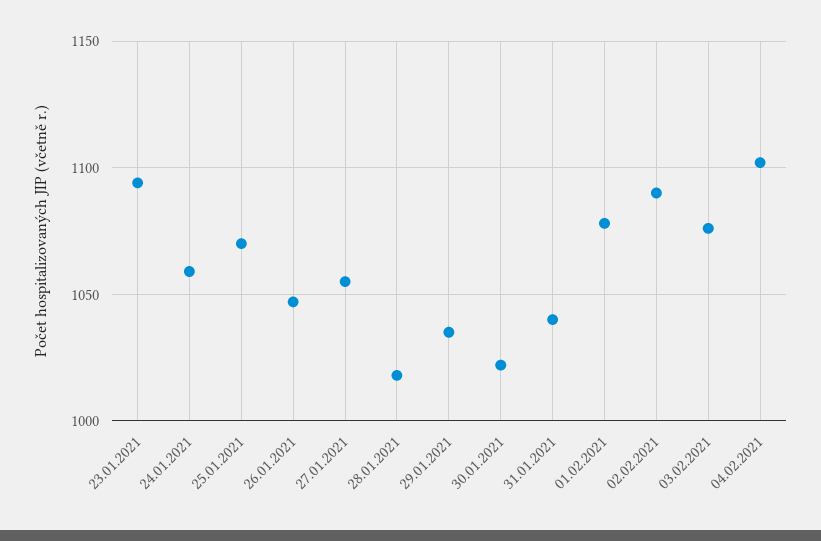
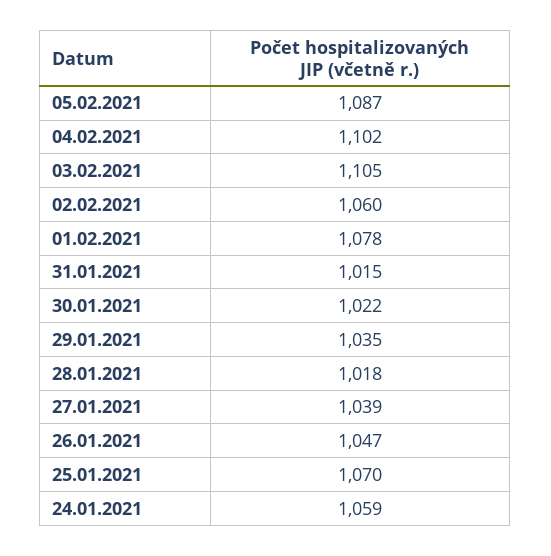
23.01.2021: 1095 -> none
27.01.2021: 1055 -> 1039
31.01.2021: 1040 -> 1015
02.02.2021: 1090 -> 1060
03.02.2021: 1075 -> 1105
05.02.2021: none -> 1087

